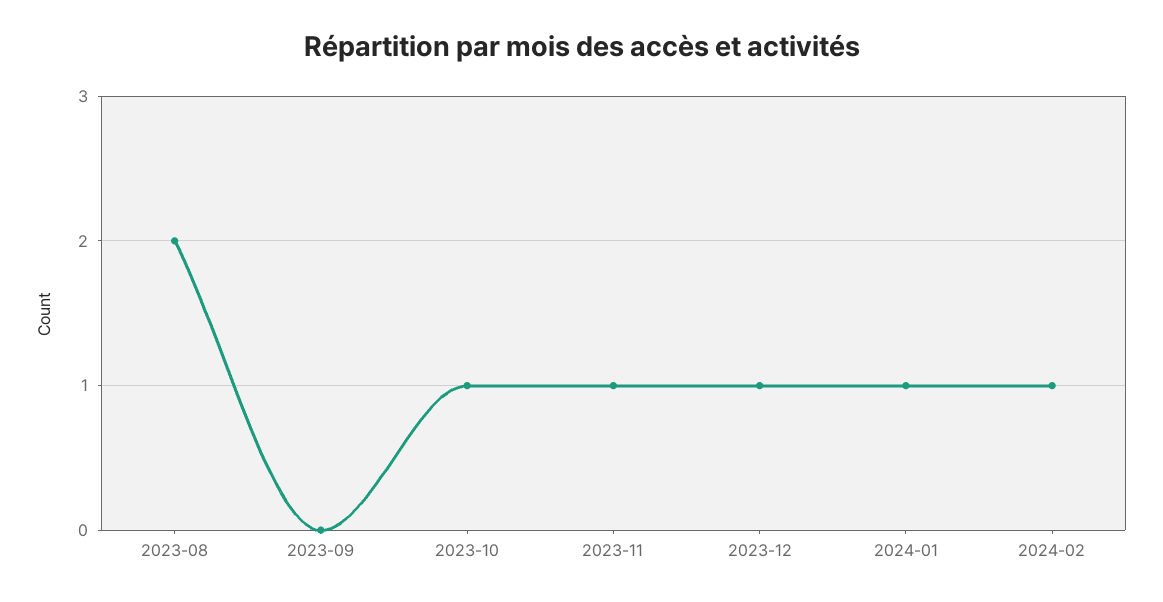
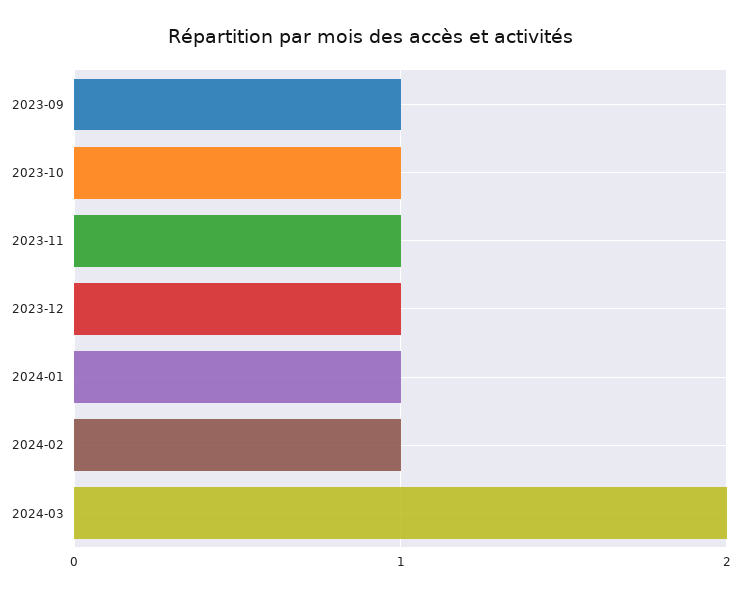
2023-08: 2 -> none
2023-09: 0 -> 1
2024-03: none -> 2

